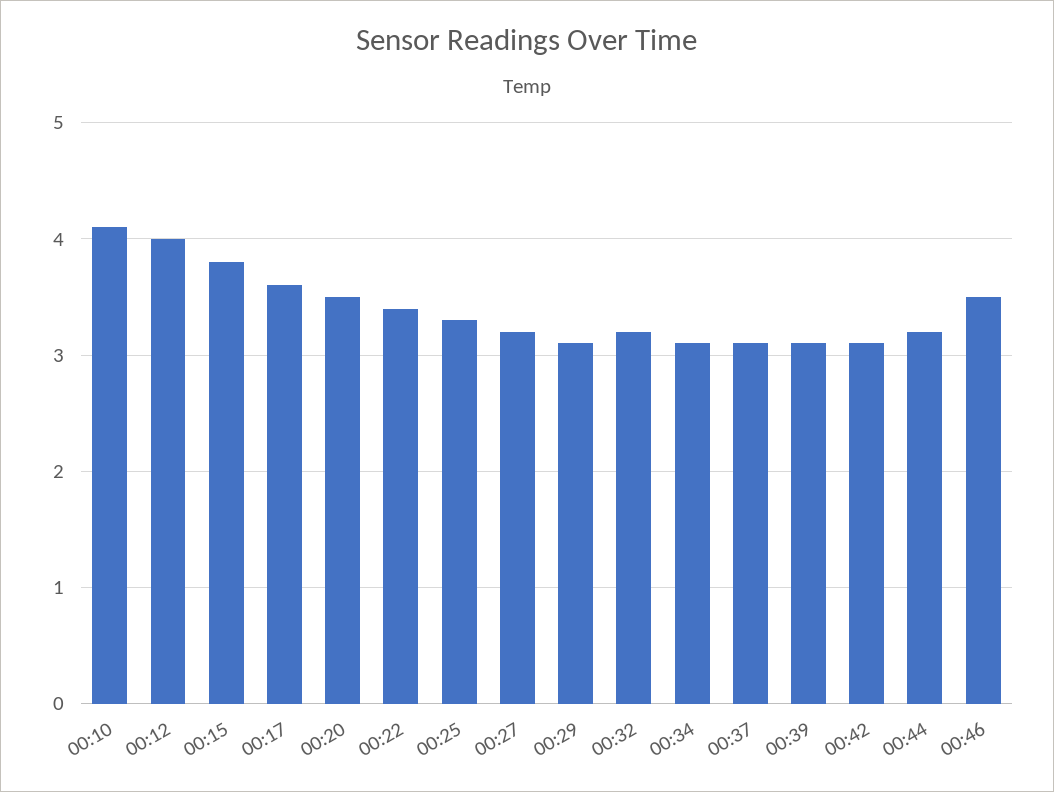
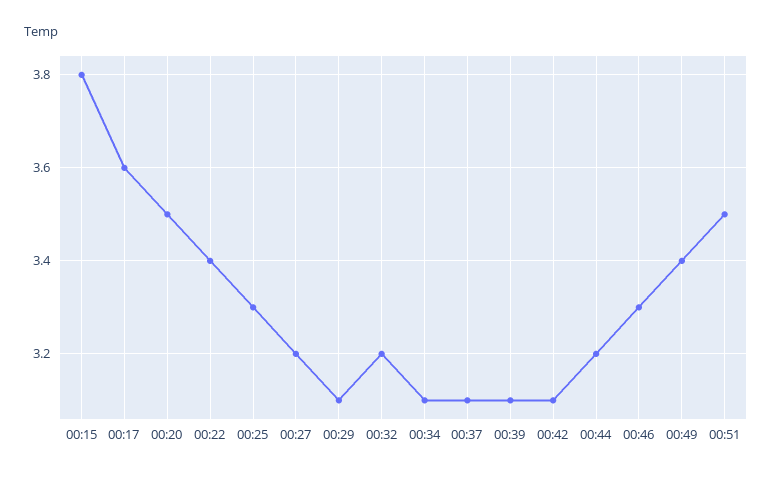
00:10: 4.1 -> none
00:12: 4 -> none
00:46: 3.5 -> 3.3
00:49: none -> 3.4
00:51: none -> 3.5

